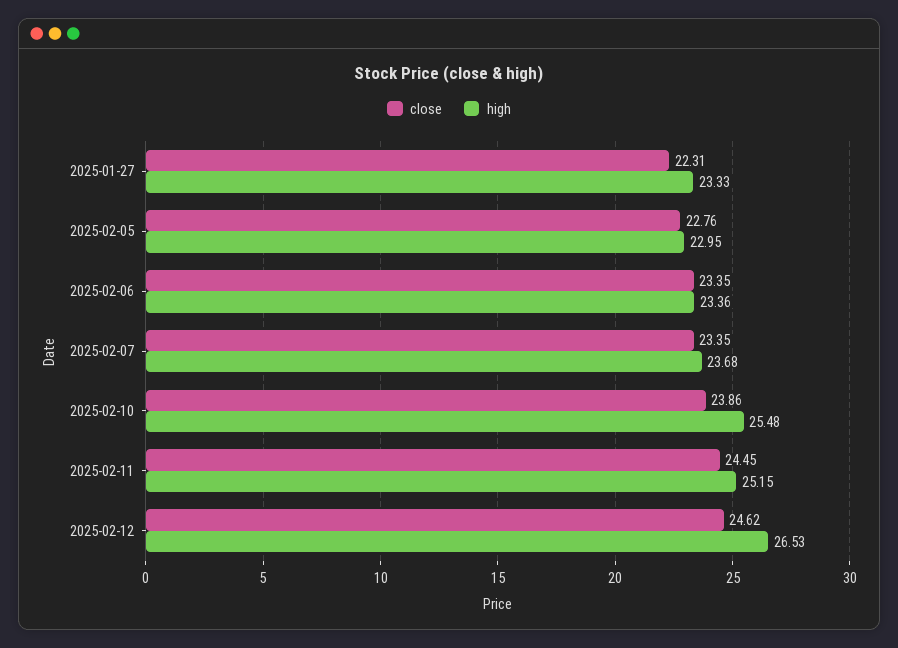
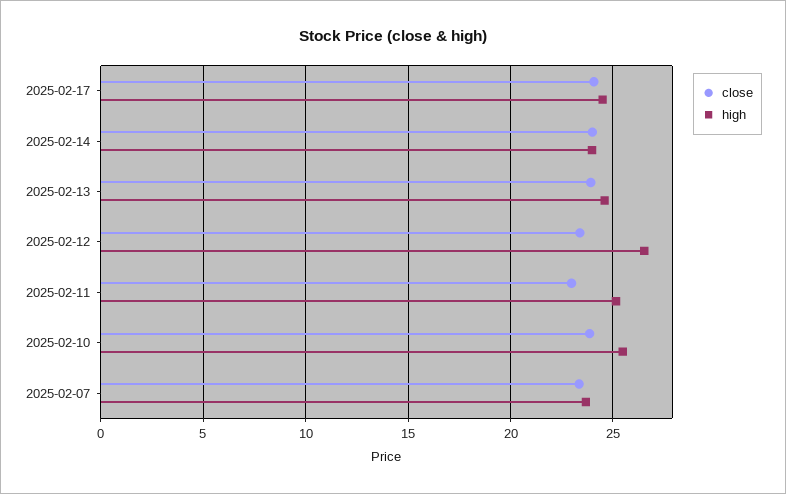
close, 2025-01-27: 22.31 -> none
high, 2025-01-27: 23.33 -> none
close, 2025-02-05: 22.76 -> none
high, 2025-02-05: 22.95 -> none
close, 2025-02-06: 23.35 -> none
high, 2025-02-06: 23.36 -> none
close, 2025-02-11: 24.45 -> 23
close, 2025-02-12: 24.62 -> 23.5
close, 2025-02-17: none -> 24
high, 2025-02-17: none -> 24.5
close, 2025-02-14: none -> 24
high, 2025-02-14: none -> 24
close, 2025-02-13: none -> 24
high, 2025-02-13: none -> 24.5

